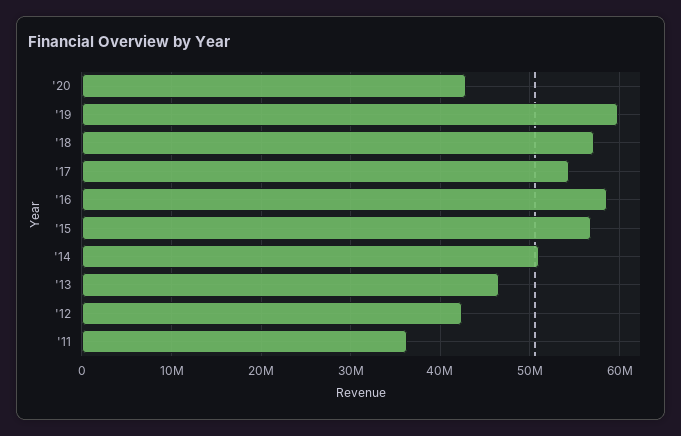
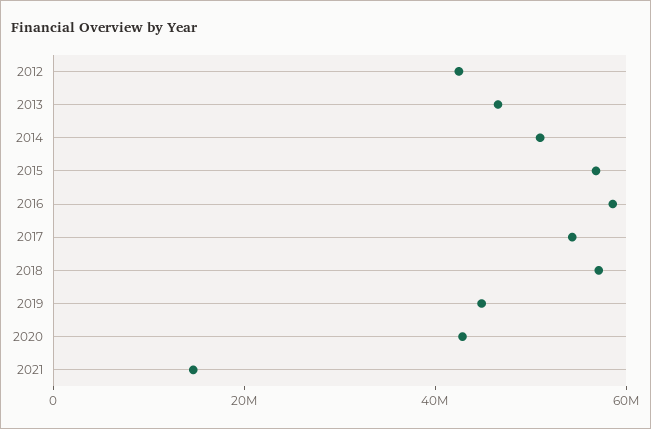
'19: 60000000 -> 45000000
'11: 36000000 -> none
2021: none -> 15000000

